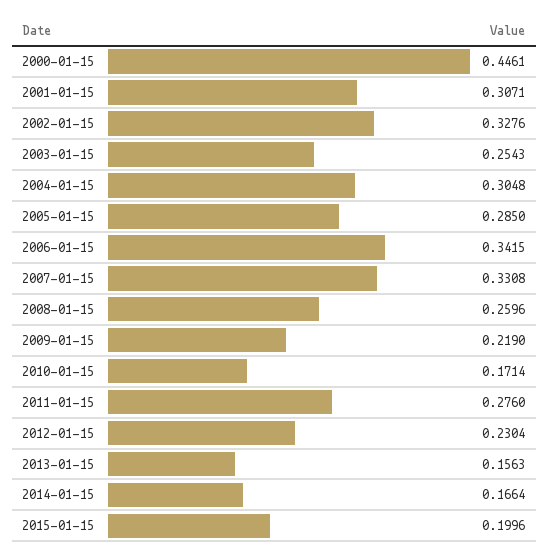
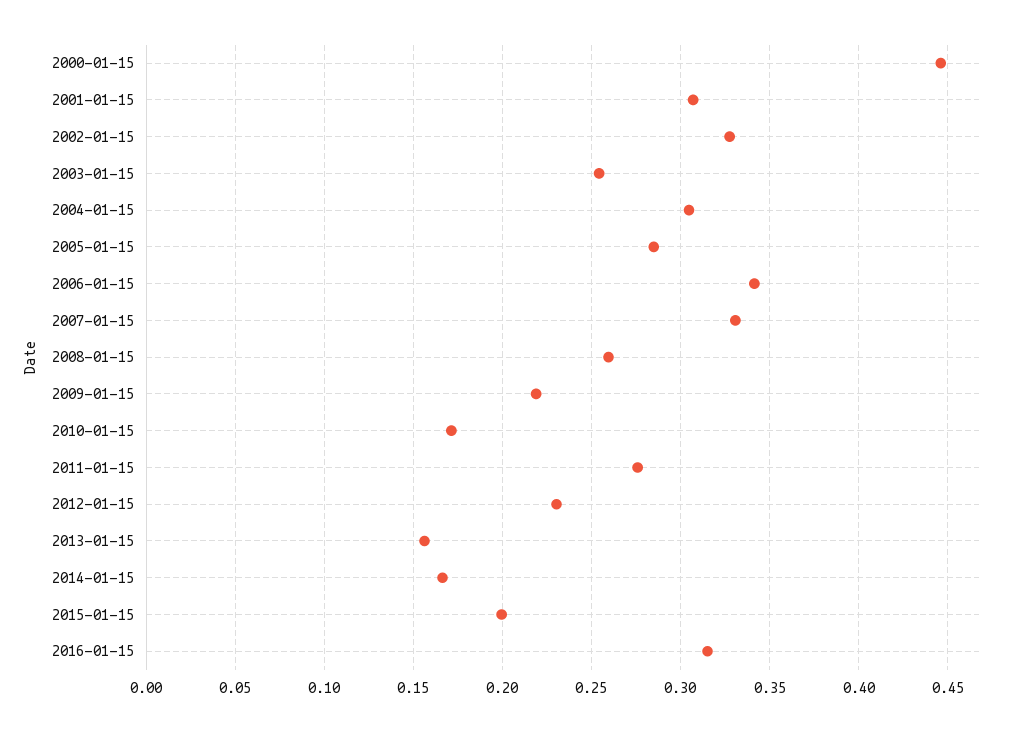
2016-01-15: none -> 0.315

